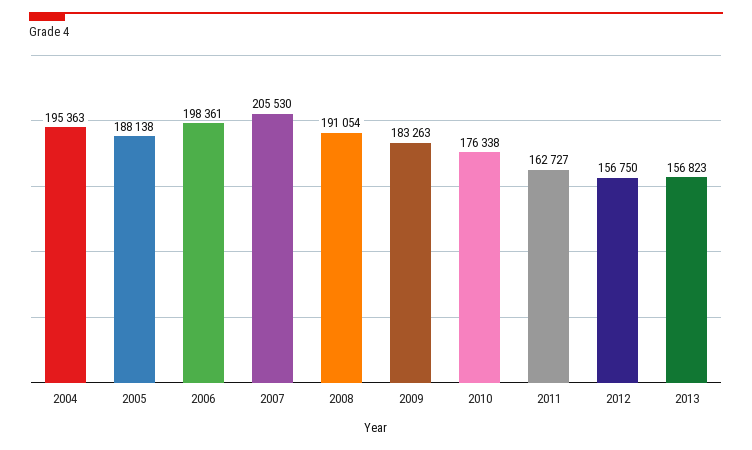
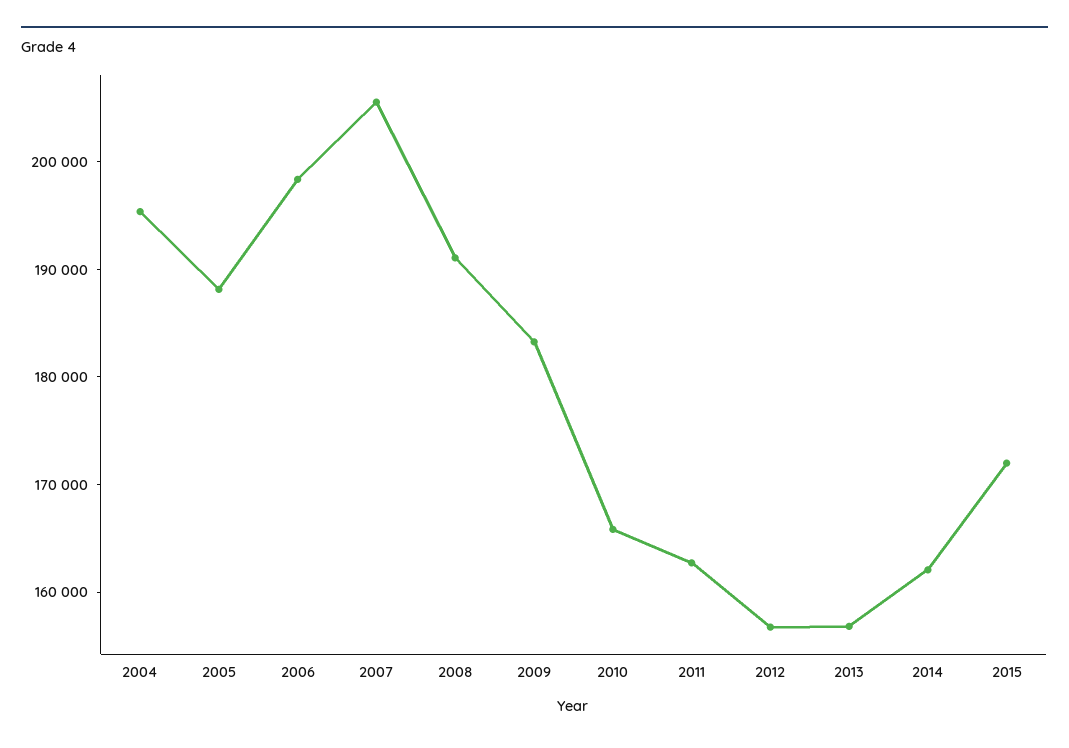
2010: 176338 -> 166000
2014: none -> 162000
2015: none -> 172000

